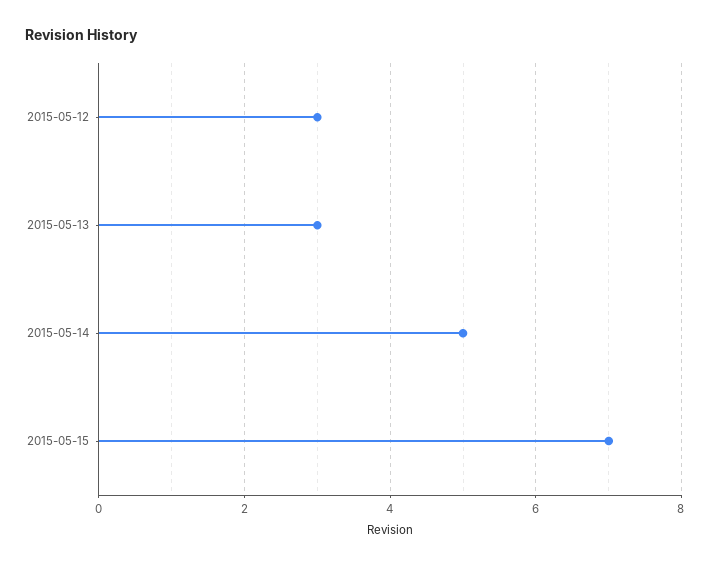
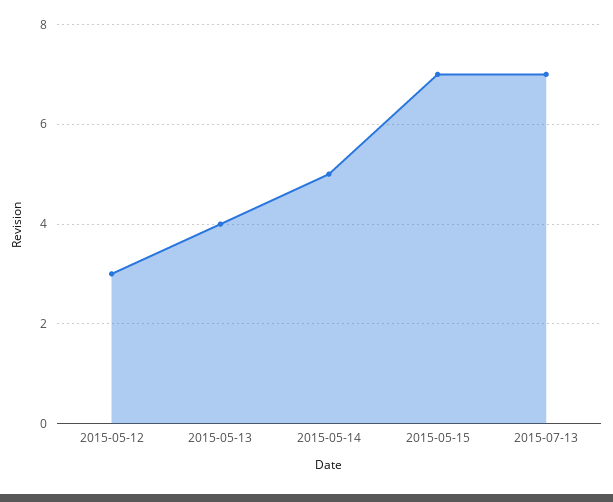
2015-05-13: 3 -> 4
2015-07-13: none -> 7

